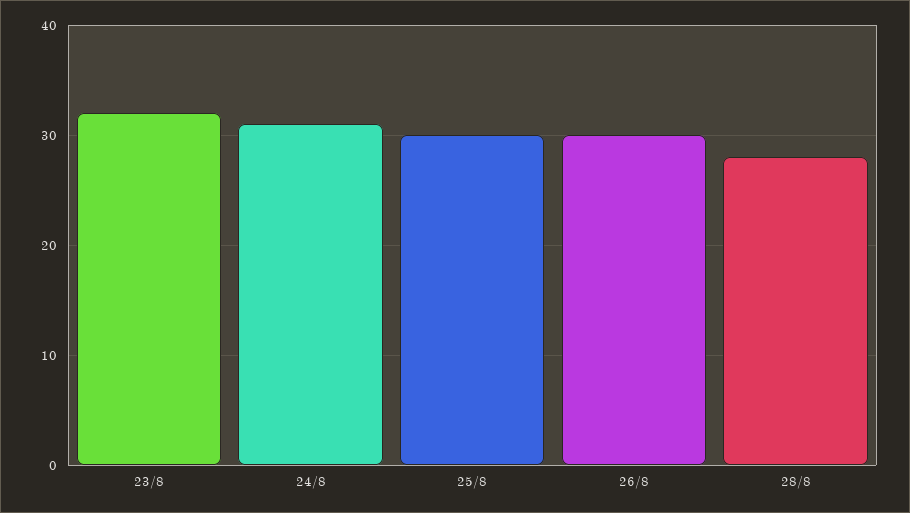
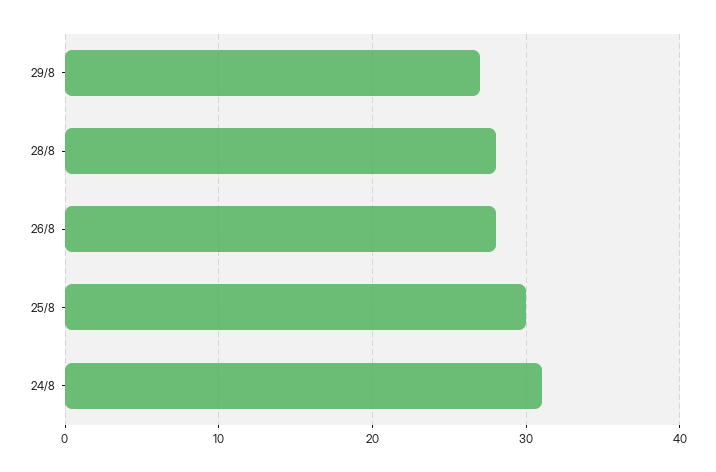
23/8: 32 -> none
26/8: 30 -> 28
29/8: none -> 27

